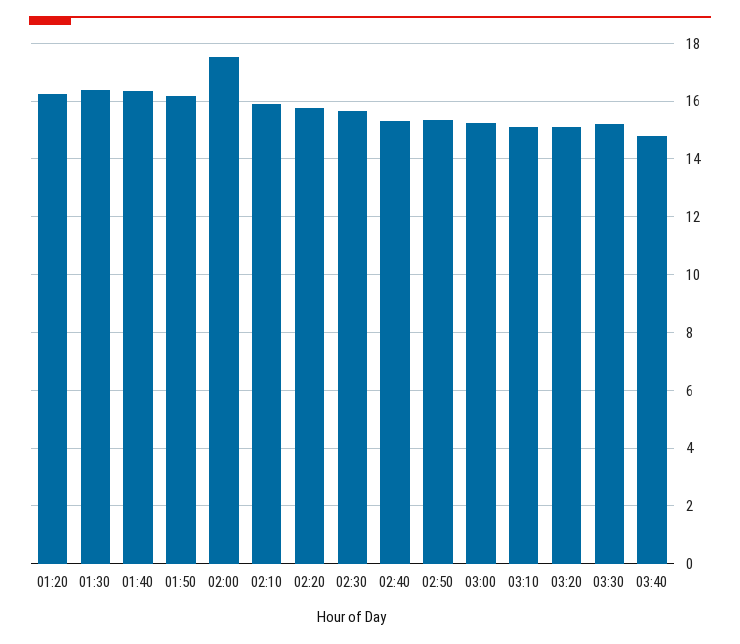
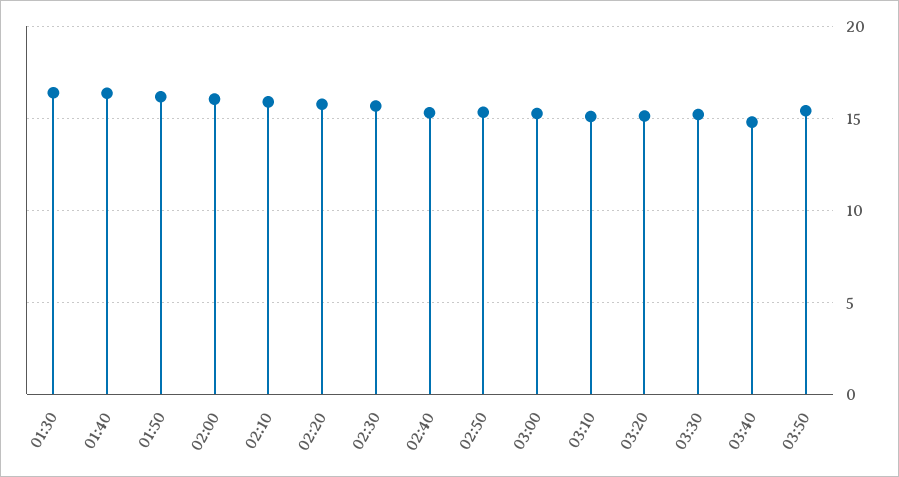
01:20: 16.25 -> none
02:00: 17.5 -> 16
03:50: none -> 15.5

